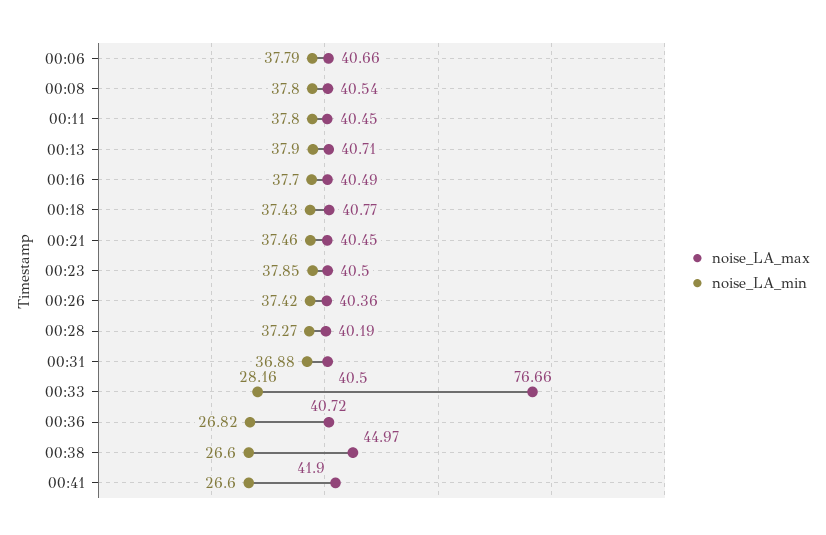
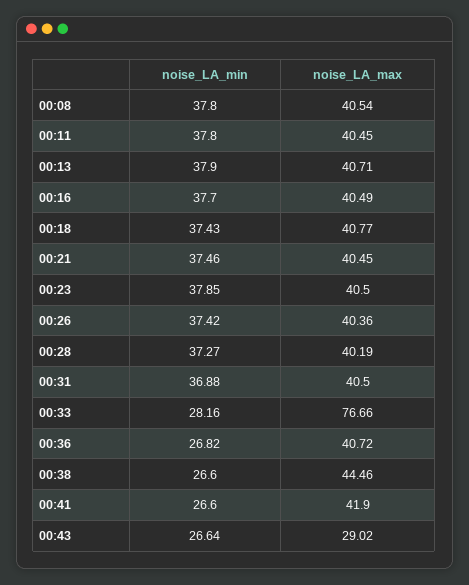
noise_LA_max, 00:06: 40.66 -> none
noise_LA_min, 00:06: 37.79 -> none
noise_LA_max, 00:38: 44.97 -> 44.46
noise_LA_min, 00:43: none -> 26.64
noise_LA_max, 00:43: none -> 29.02

